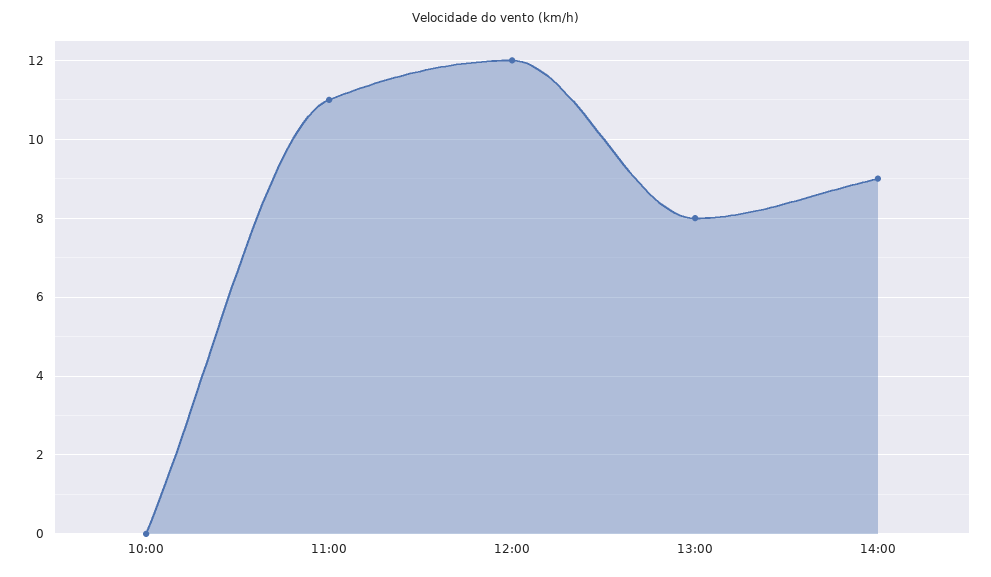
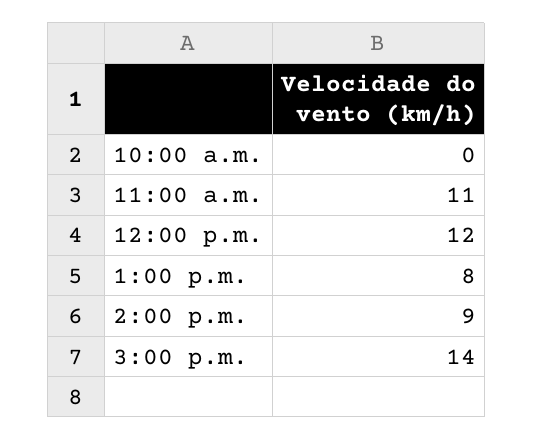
3:00 p.m.: none -> 14

